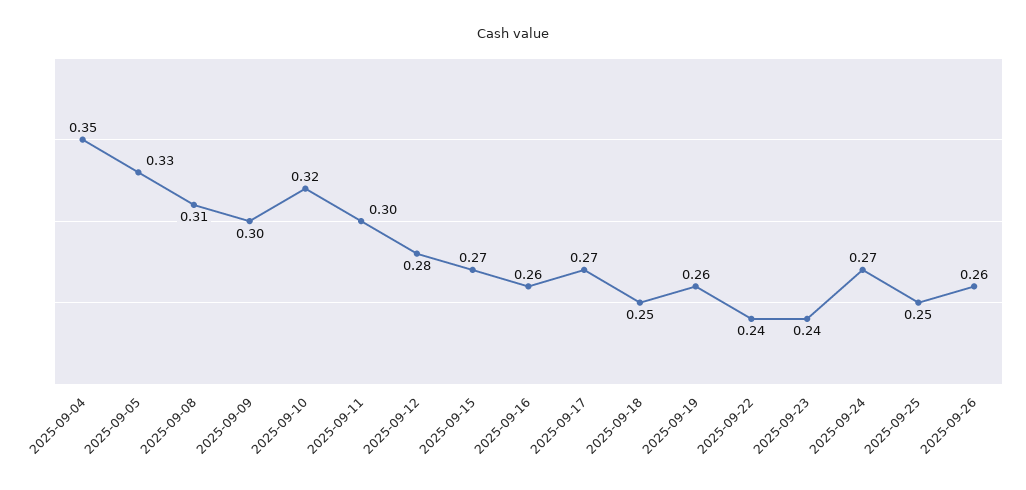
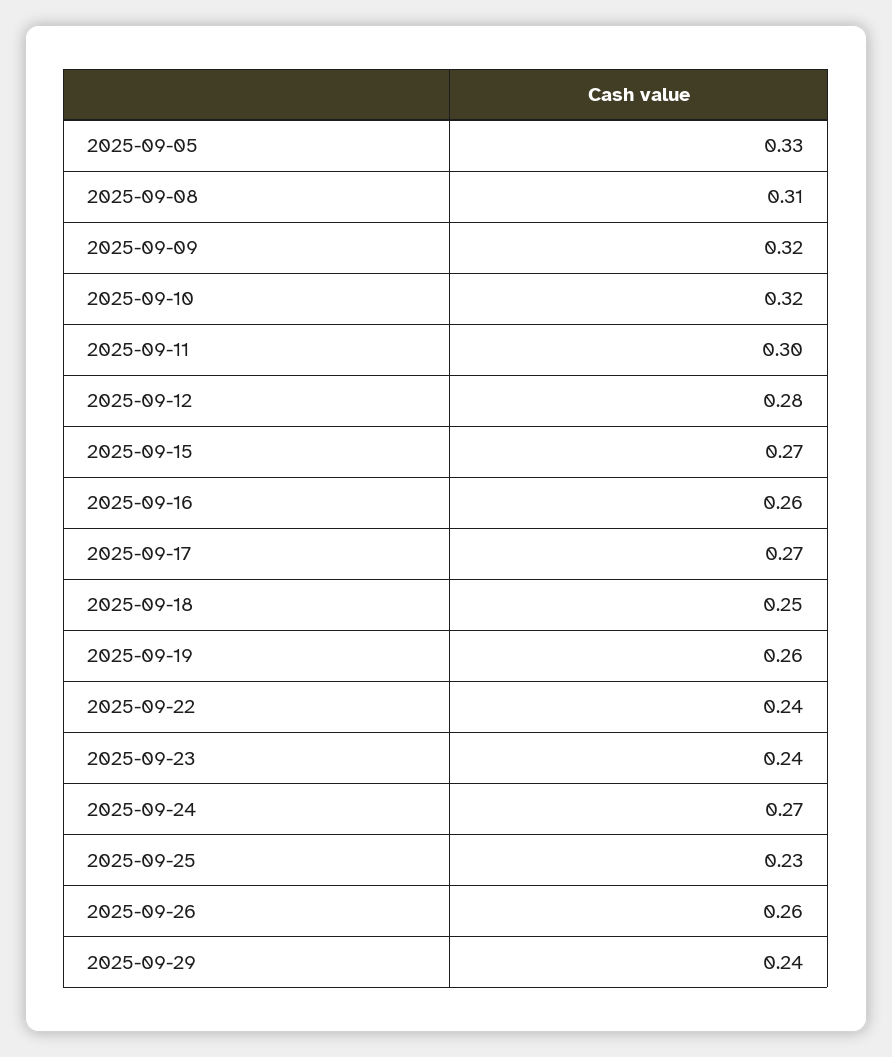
2025-09-04: 0.35 -> none
2025-09-09: 0.3 -> 0.32
2025-09-25: 0.25 -> 0.23
2025-09-29: none -> 0.24

